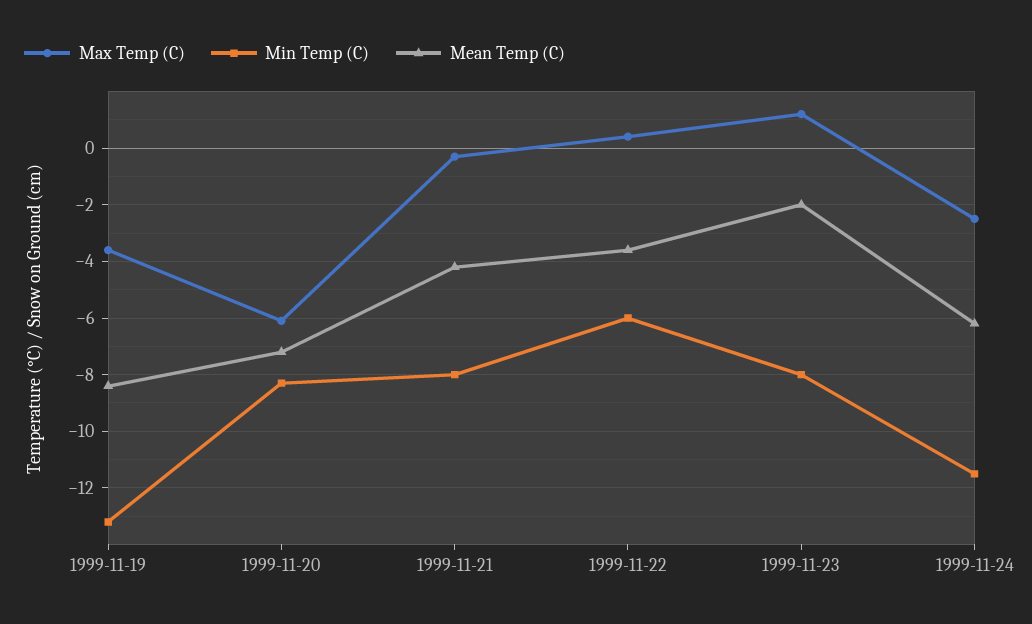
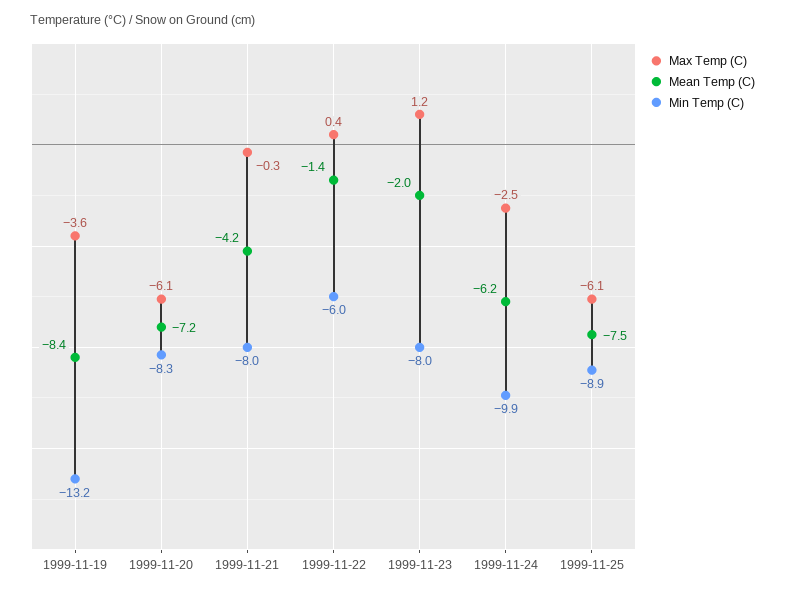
Mean Temp (C), 1999-11-22: -3.5 -> -1.4
Min Temp (C), 1999-11-24: -11.5 -> -9.9
Max Temp (C), 1999-11-25: none -> -6.1
Mean Temp (C), 1999-11-25: none -> -7.5
Min Temp (C), 1999-11-25: none -> -8.9

